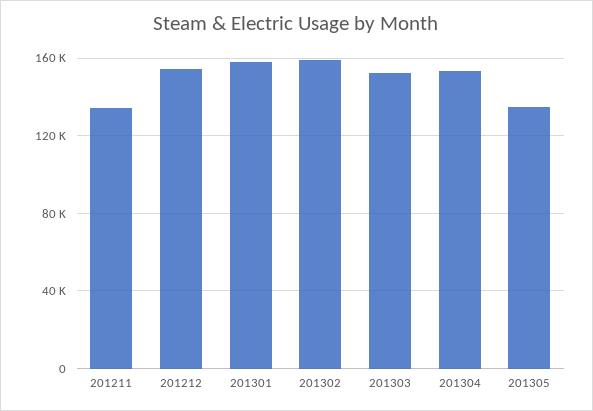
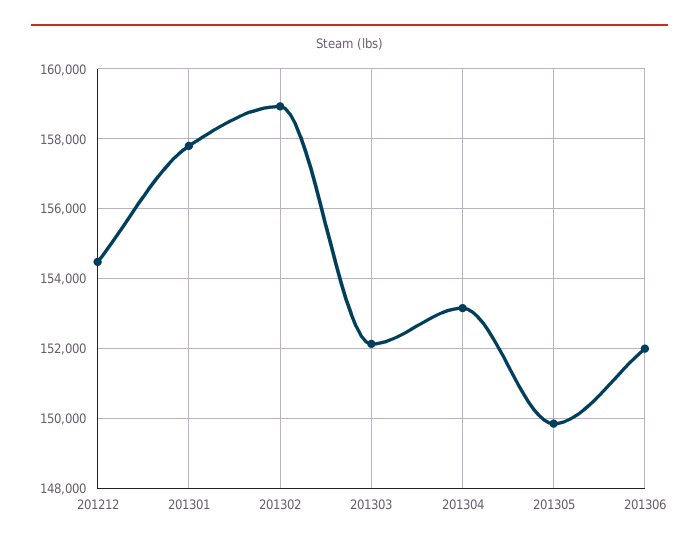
201211: 135000 -> none
201305: 135000 -> 149800
201306: none -> 152000

